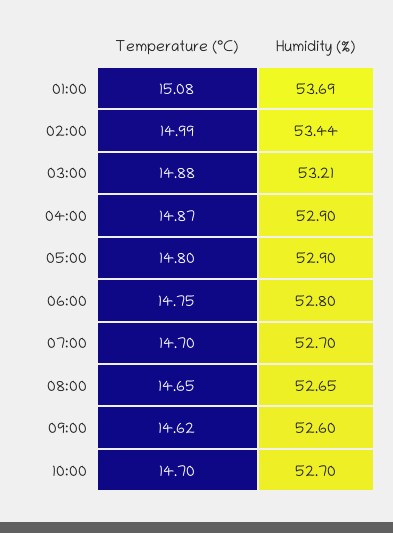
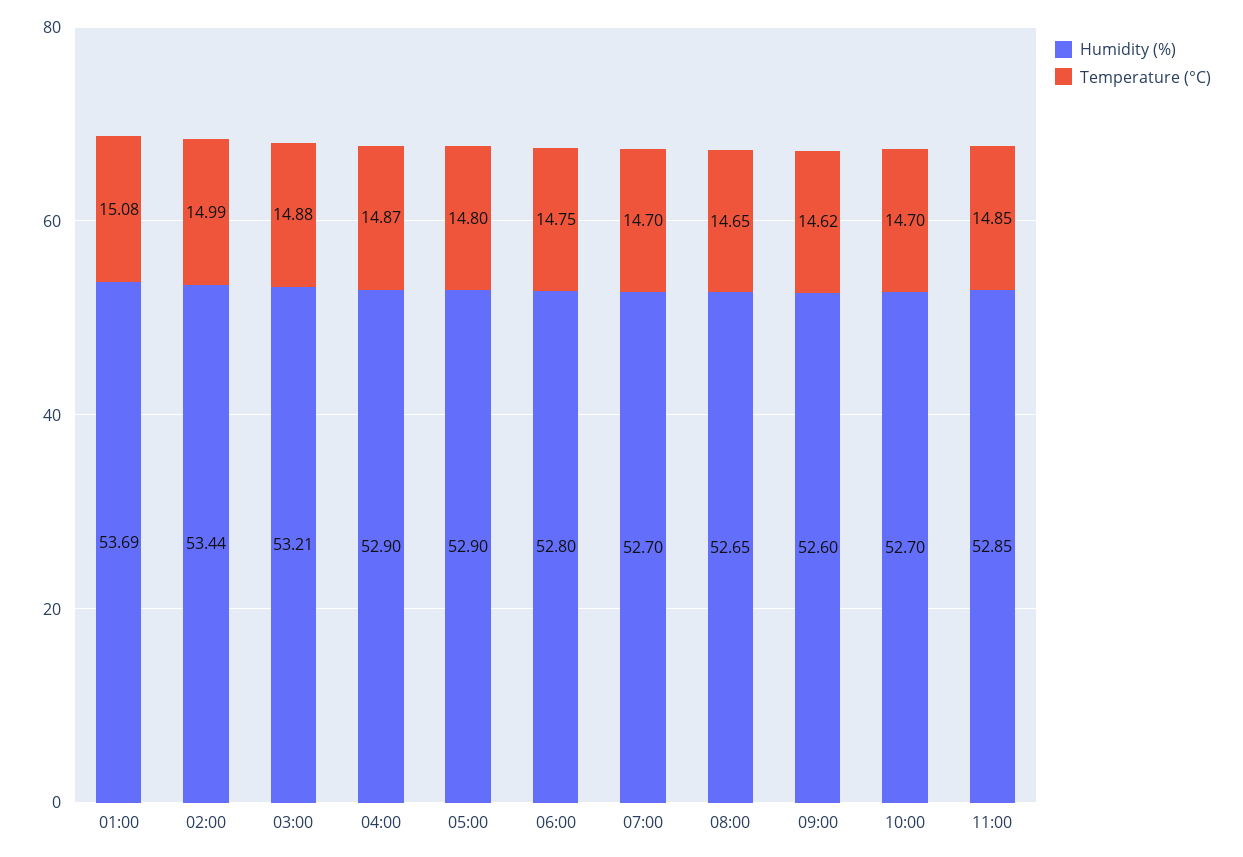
Humidity (%), 11:00: none -> 52.85
Temperature (°C), 11:00: none -> 14.85

